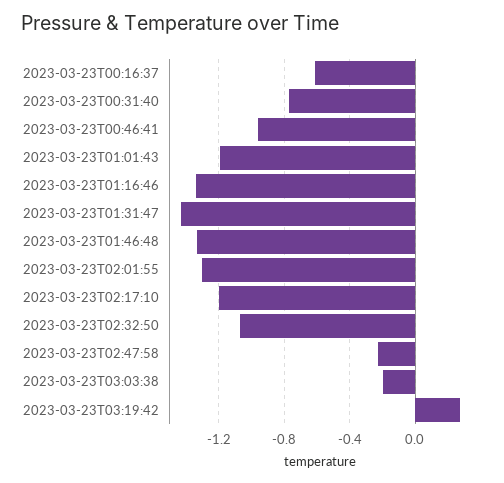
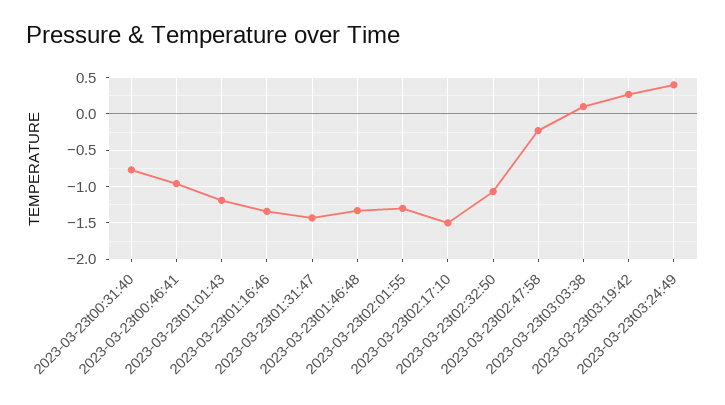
2023-03-23T00:16:37: -0.6 -> none
2023-03-23T02:17:10: -1.2 -> -1.5
2023-03-23T03:03:38: -0.2 -> 0.1
2023-03-23t03:24:49: none -> 0.4

